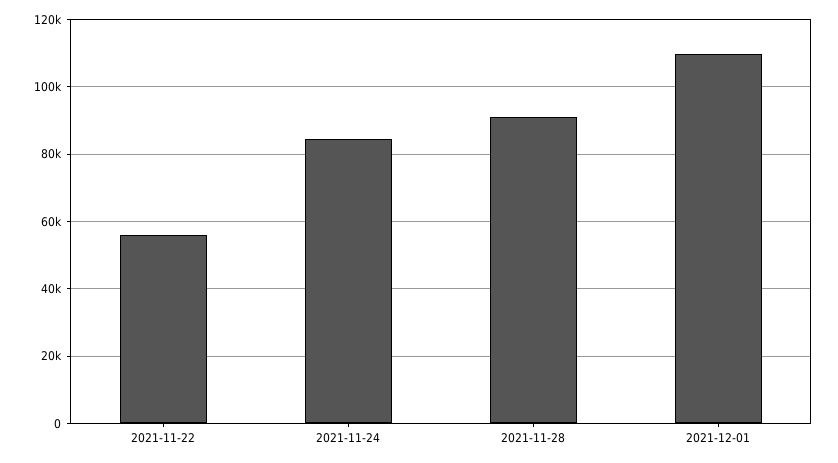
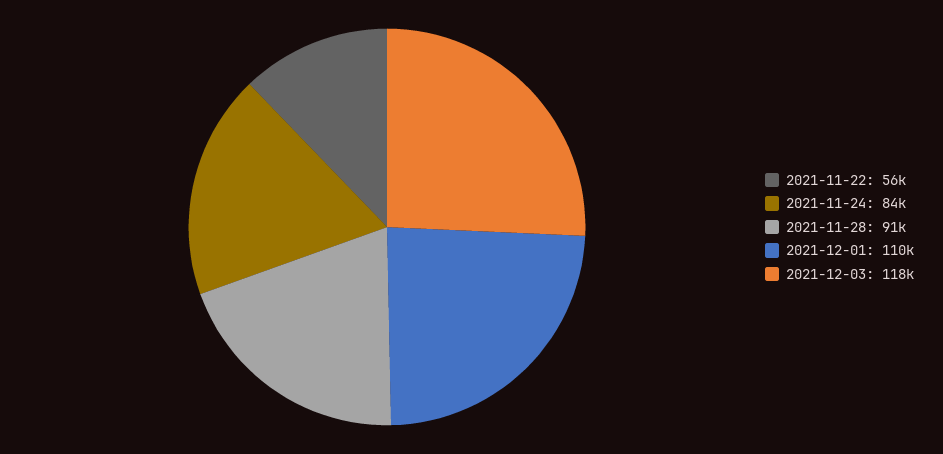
2021-12-03: none -> 118000

